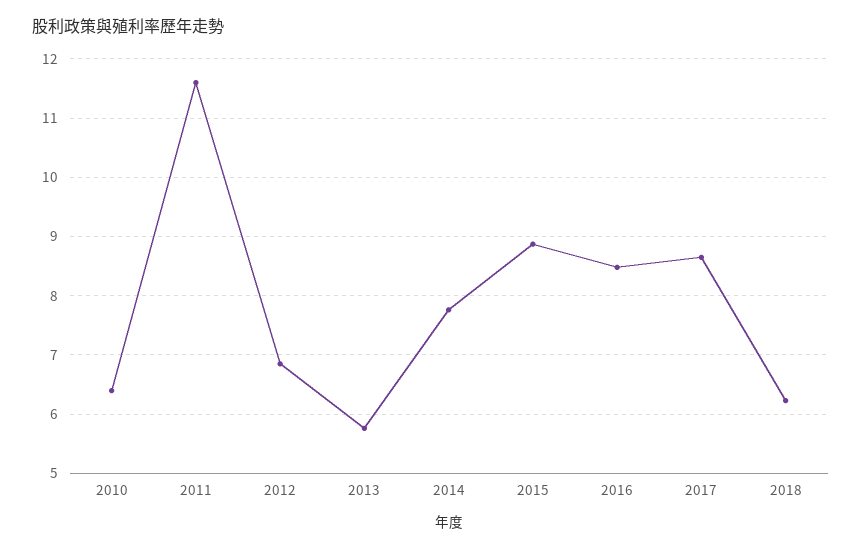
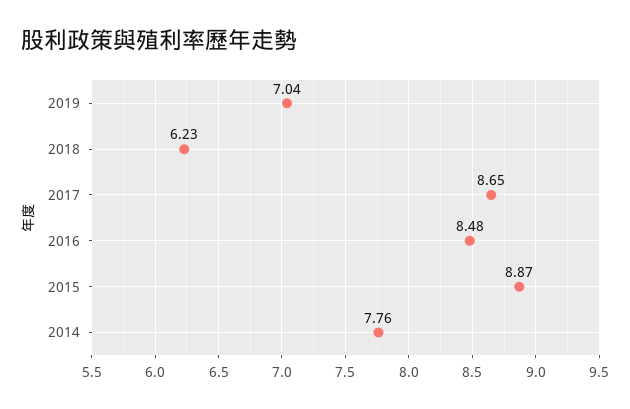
2010: 6.4 -> none
2011: 11.6 -> none
2012: 6.8 -> none
2013: 5.8 -> none
2019: none -> 7.04

